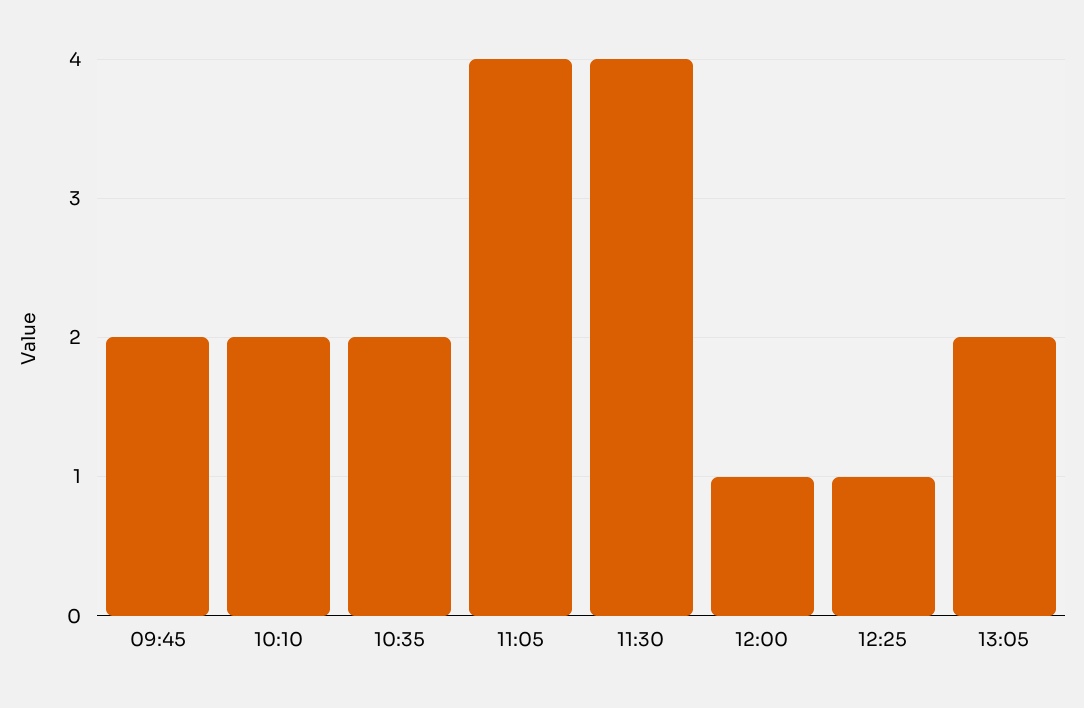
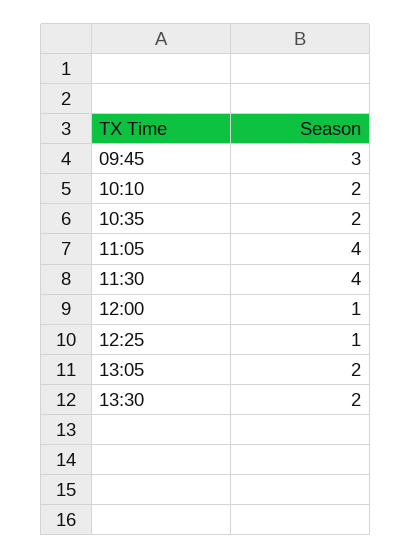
09:45: 2 -> 3
13:30: none -> 2

